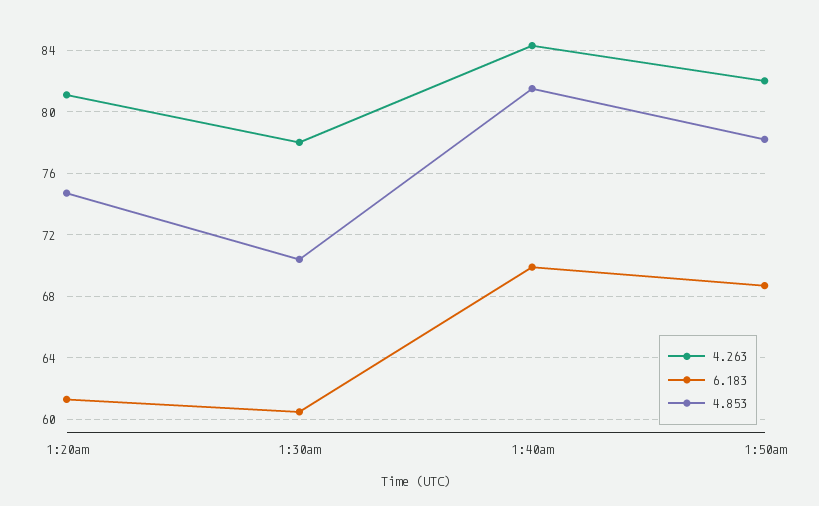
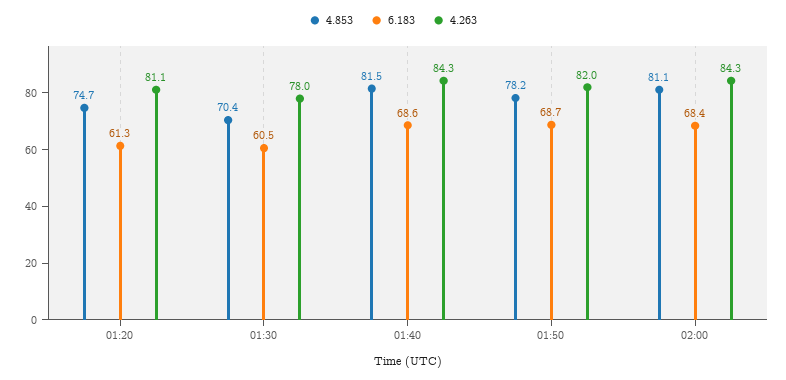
6.183, 1:40am: 70 -> 68.6
4.853, 02:00: none -> 81.1
6.183, 02:00: none -> 68.4
4.263, 02:00: none -> 84.3

